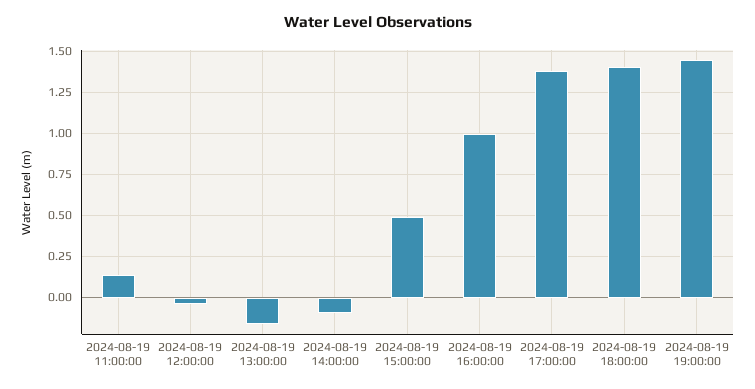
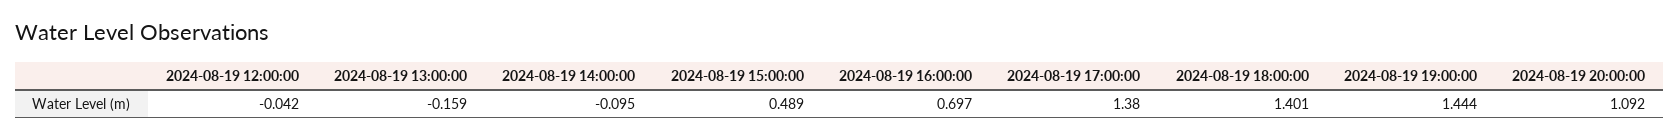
2024-08-19 11:00:00: 0.15 -> none
2024-08-19 16:00:00: 1 -> 0.697
2024-08-19 20:00:00: none -> 1.092

